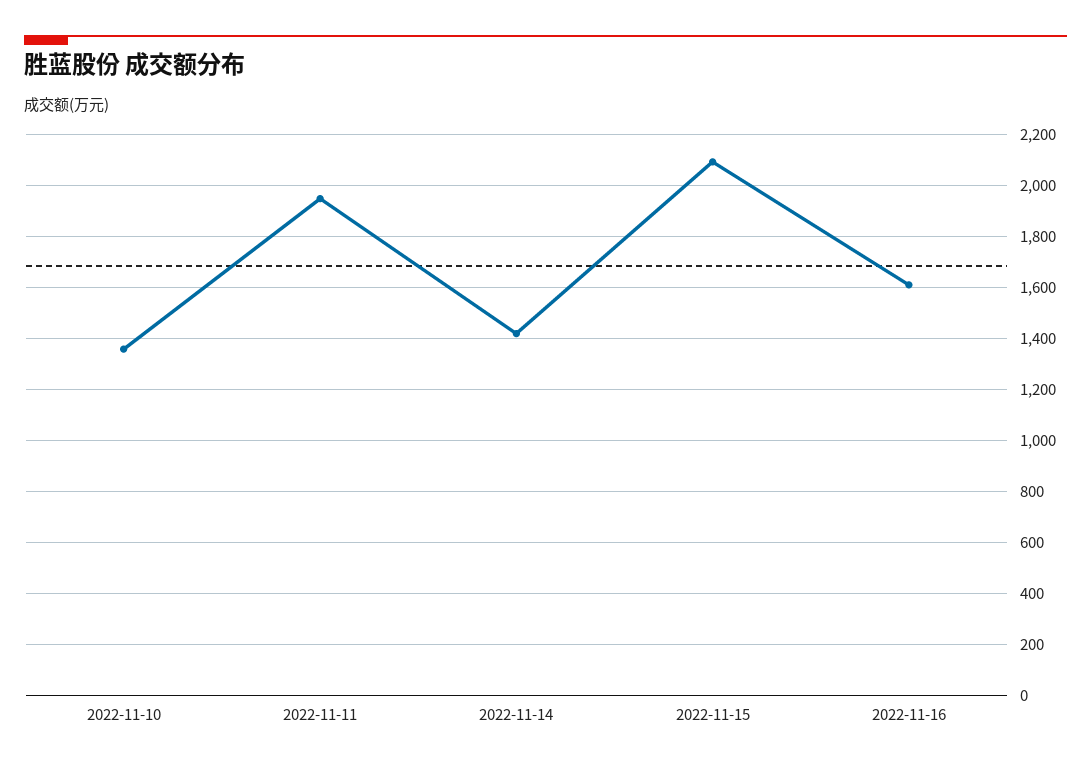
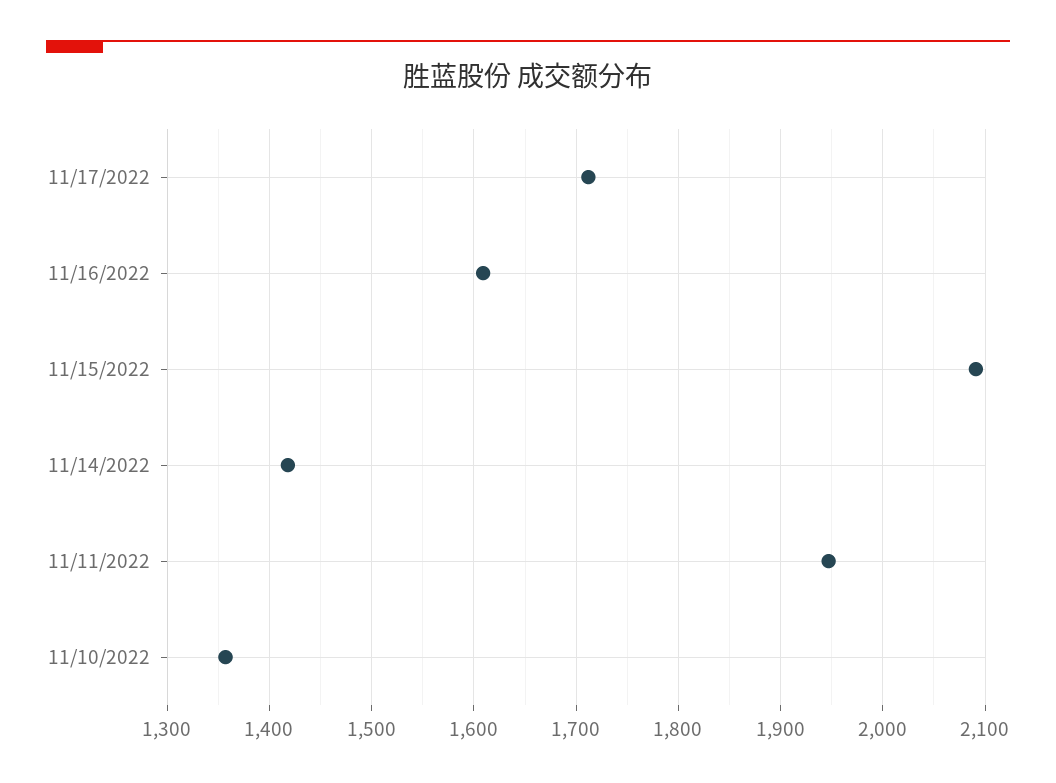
11/17/2022: none -> 1710

